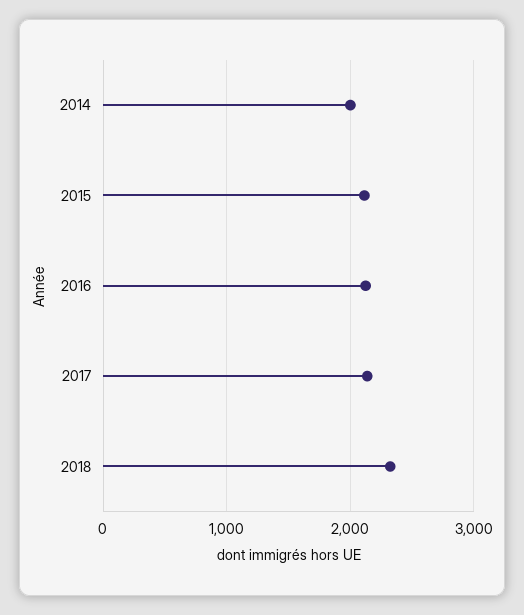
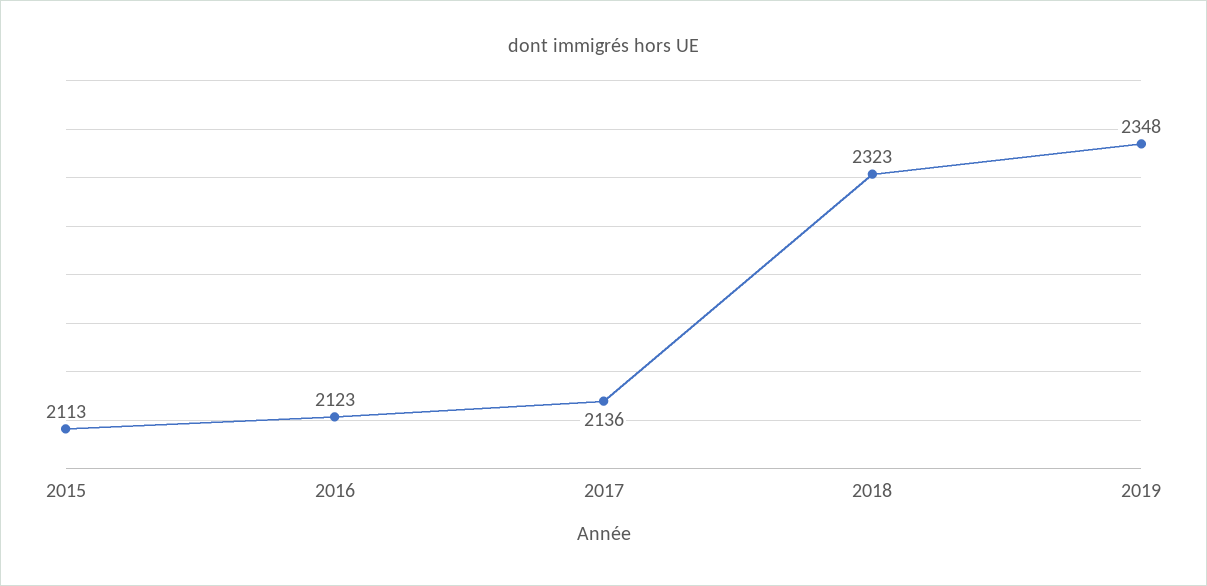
2014: 2000 -> none
2019: none -> 2348

